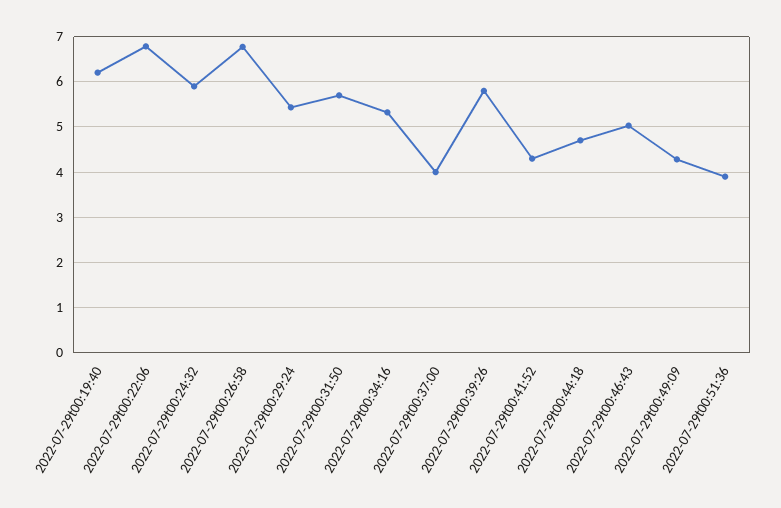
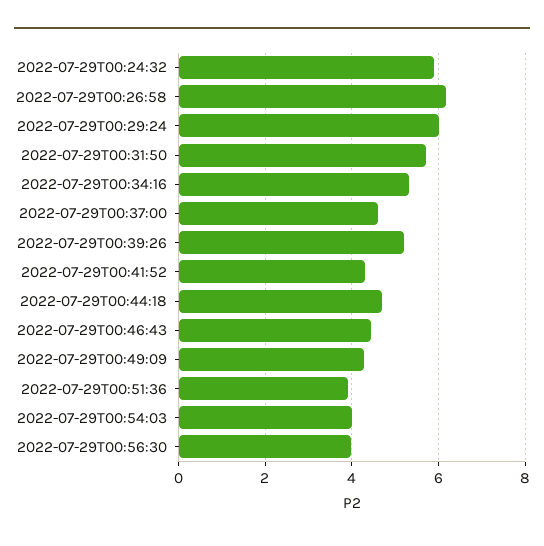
2022-07-29t00:19:40: 6.2 -> none
2022-07-29t00:22:06: 6.8 -> none
2022-07-29t00:26:58: 6.8 -> 6.2
2022-07-29t00:29:24: 5.4 -> 6
2022-07-29t00:37:00: 4 -> 4.6
2022-07-29t00:39:26: 5.8 -> 5.2
2022-07-29t00:46:43: 5 -> 4.4
2022-07-29T00:54:03: none -> 4
2022-07-29T00:56:30: none -> 4

